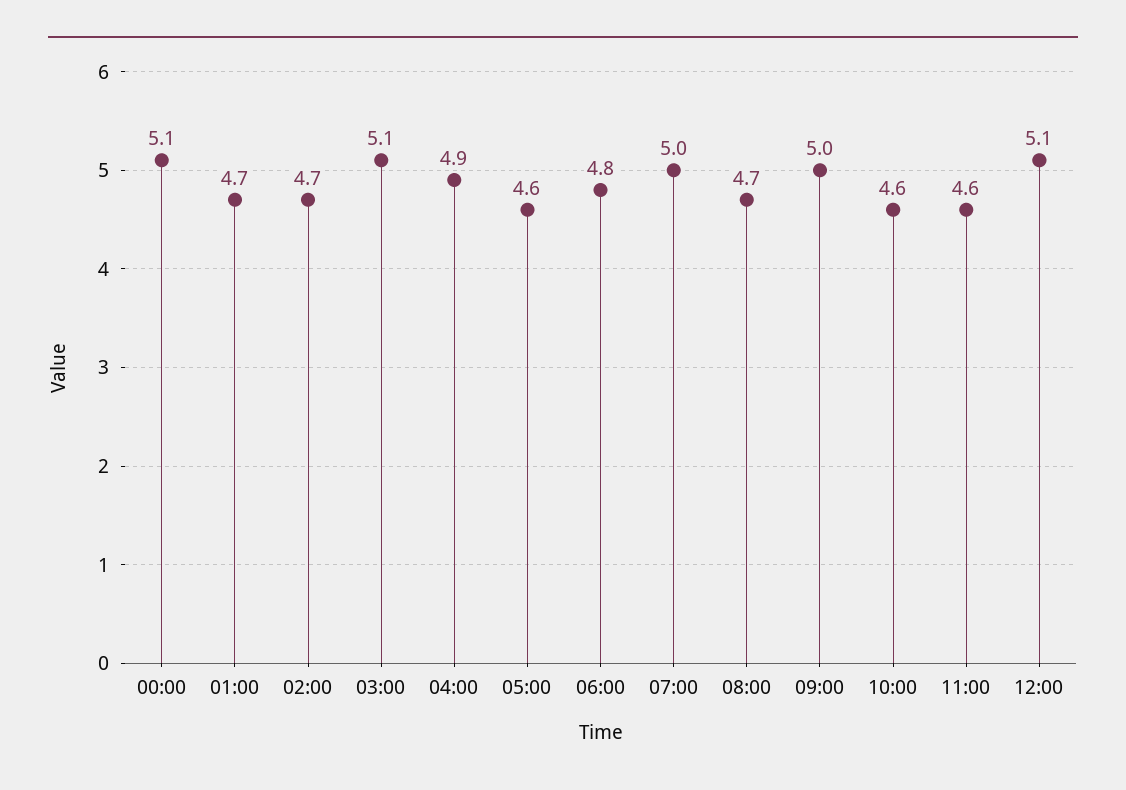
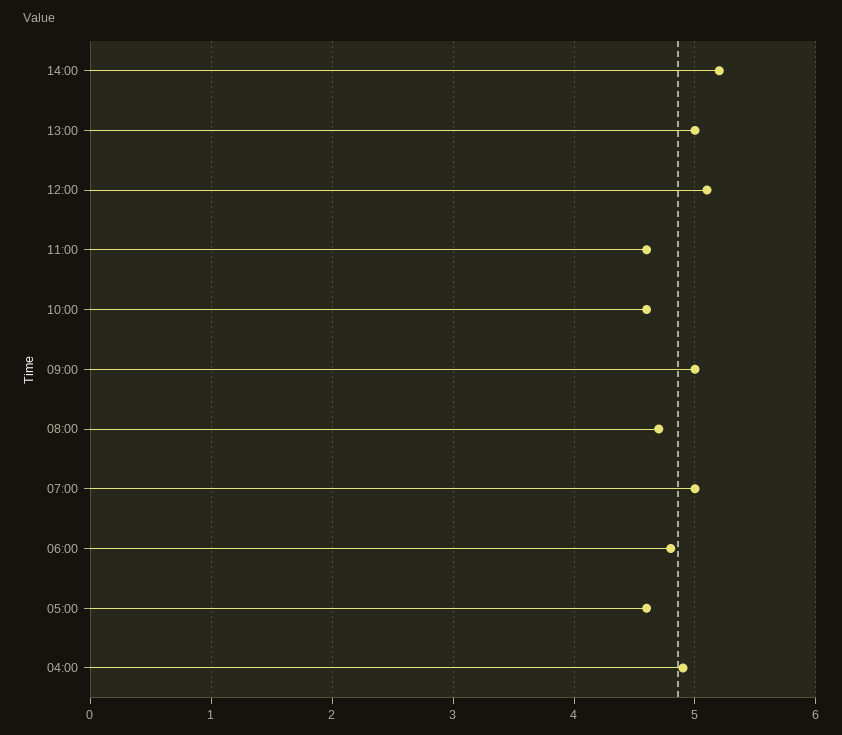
00:00: 5.1 -> none
01:00: 4.7 -> none
02:00: 4.7 -> none
03:00: 5.1 -> none
14:00: none -> 5.2
13:00: none -> 5

